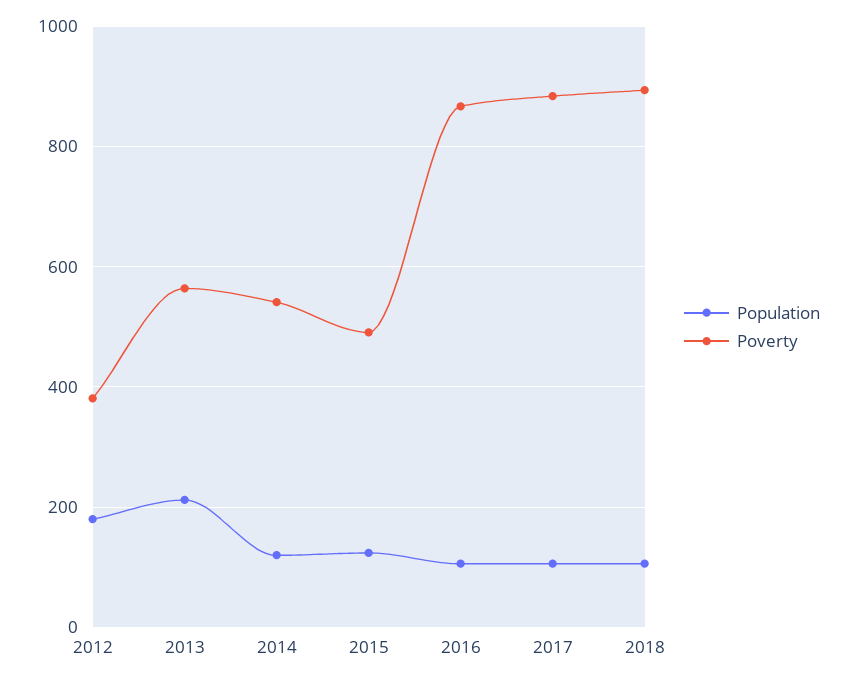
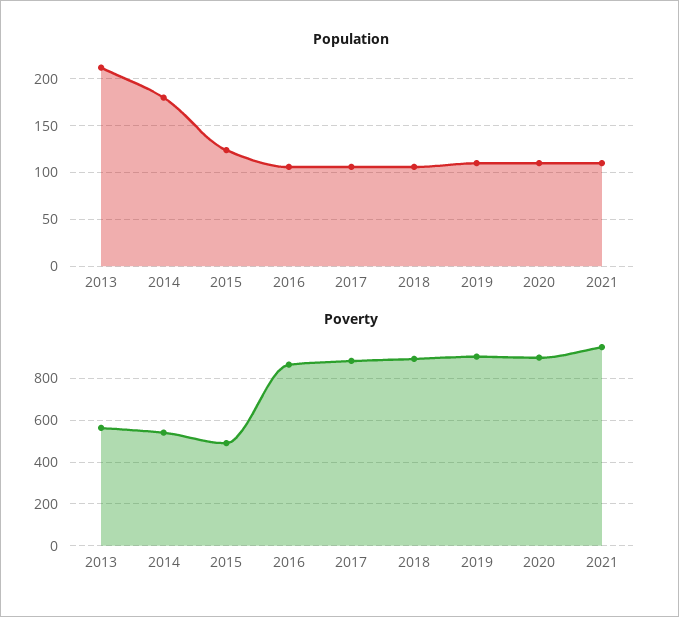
Population, 2012: 180 -> none
Poverty, 2012: 380 -> none
Population, 2014: 120 -> 180
Population, 2019: none -> 110
Population, 2020: none -> 110
Population, 2021: none -> 110
Poverty, 2019: none -> 900
Poverty, 2020: none -> 900
Poverty, 2021: none -> 950

